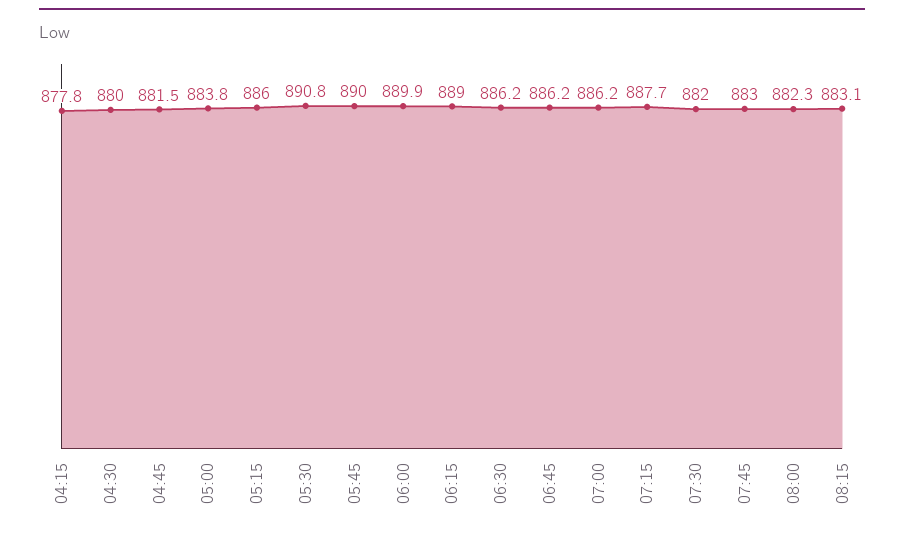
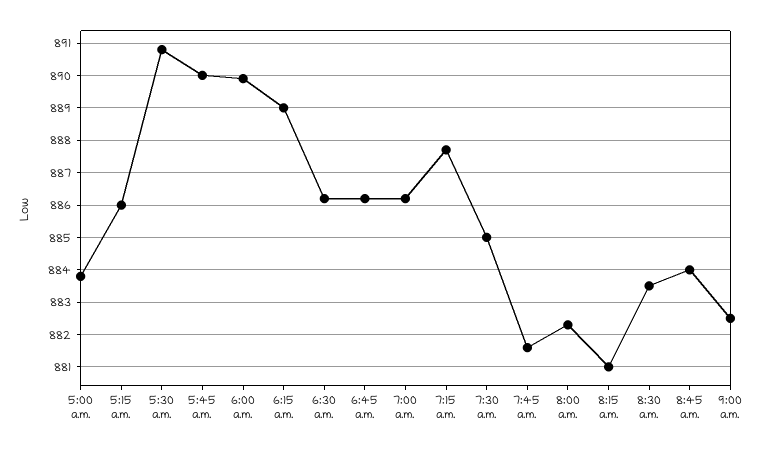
04:15: 877.8 -> none
04:30: 880 -> none
04:45: 881.5 -> none
07:30: 882 -> 885
07:45: 883 -> 881.5
08:15: 883.1 -> 881
8:30 a.m.: none -> 883.5
8:45 a.m.: none -> 884
9:00 a.m.: none -> 882.5

